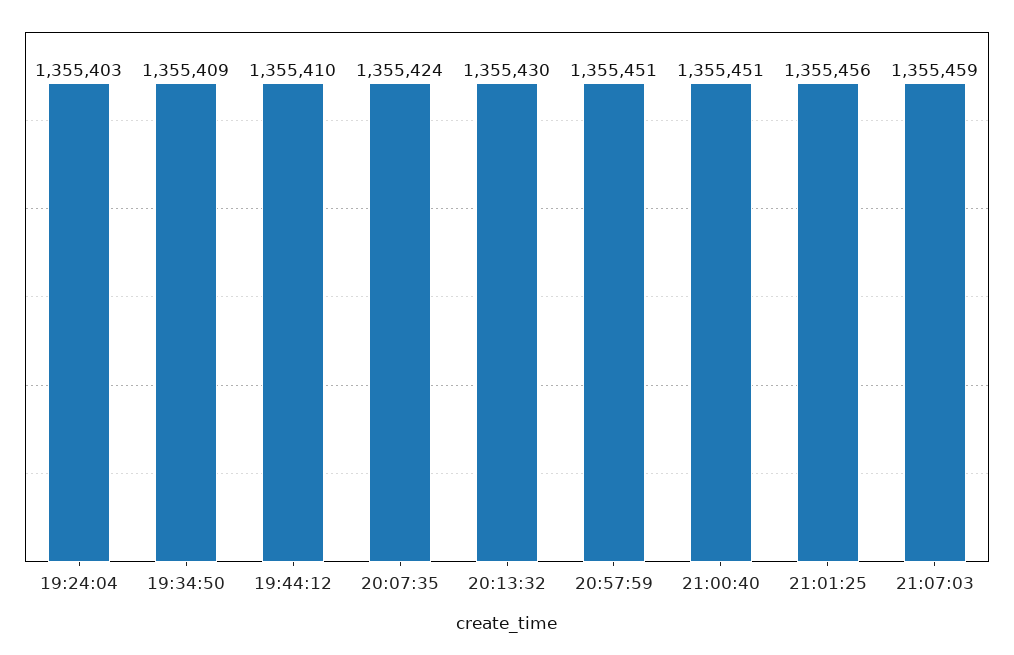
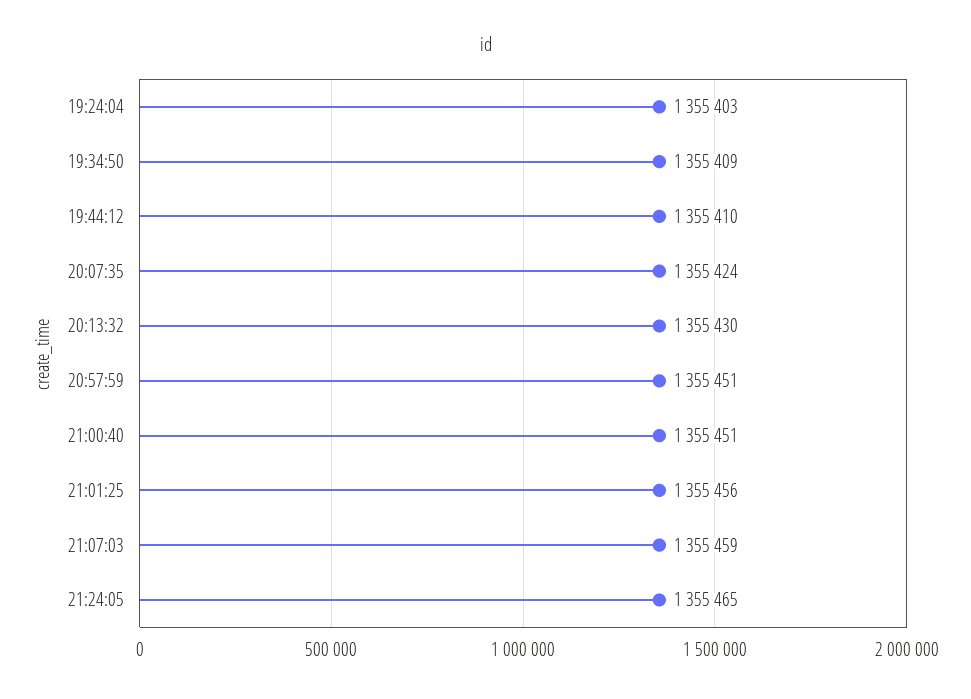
21:24:05: none -> 1355465

